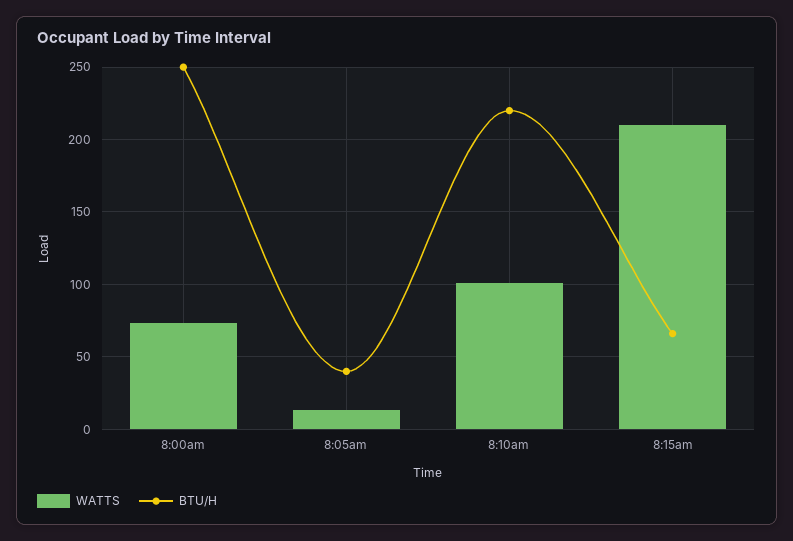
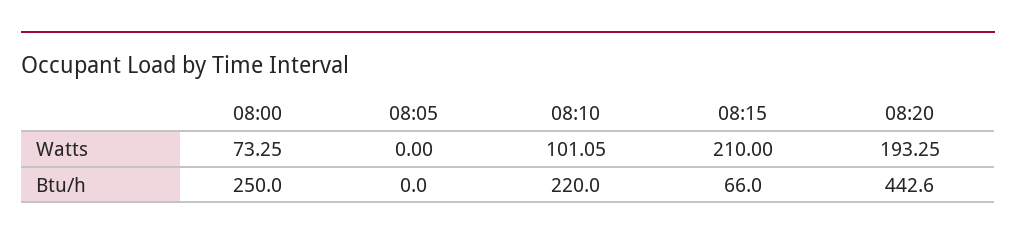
WATTS, 8:05am: 15 -> 0
BTU/H, 8:05am: 40 -> 0
WATTS, 08:20: none -> 193.25
BTU/H, 08:20: none -> 442.6

